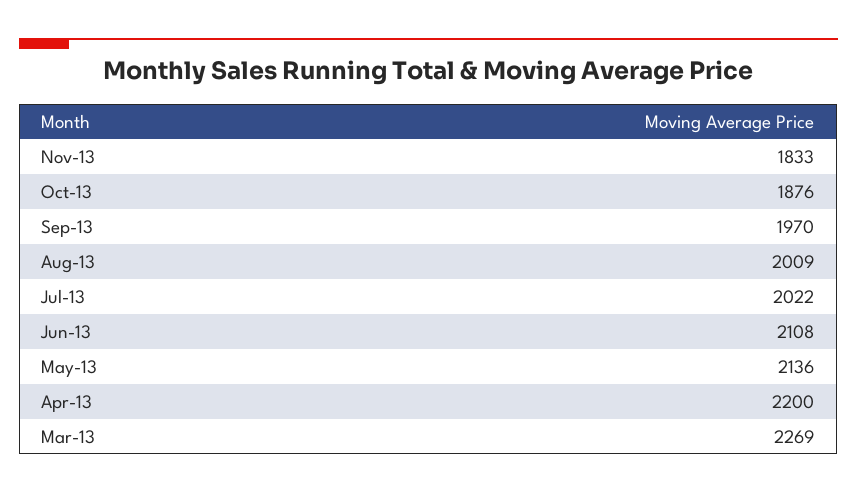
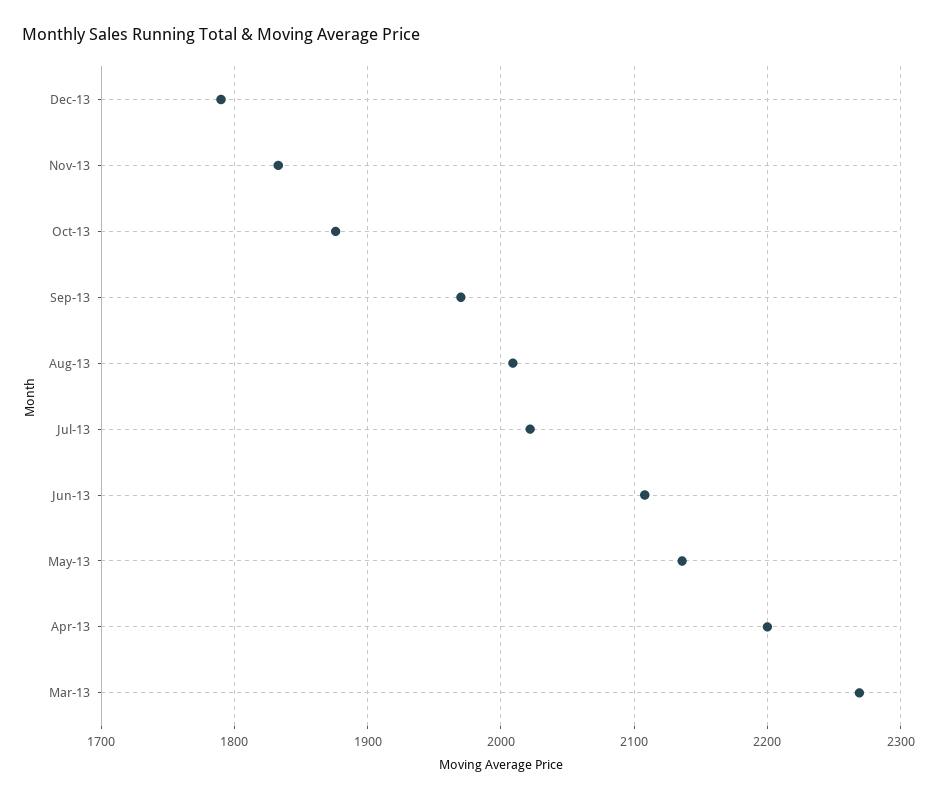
Dec-13: none -> 1790

